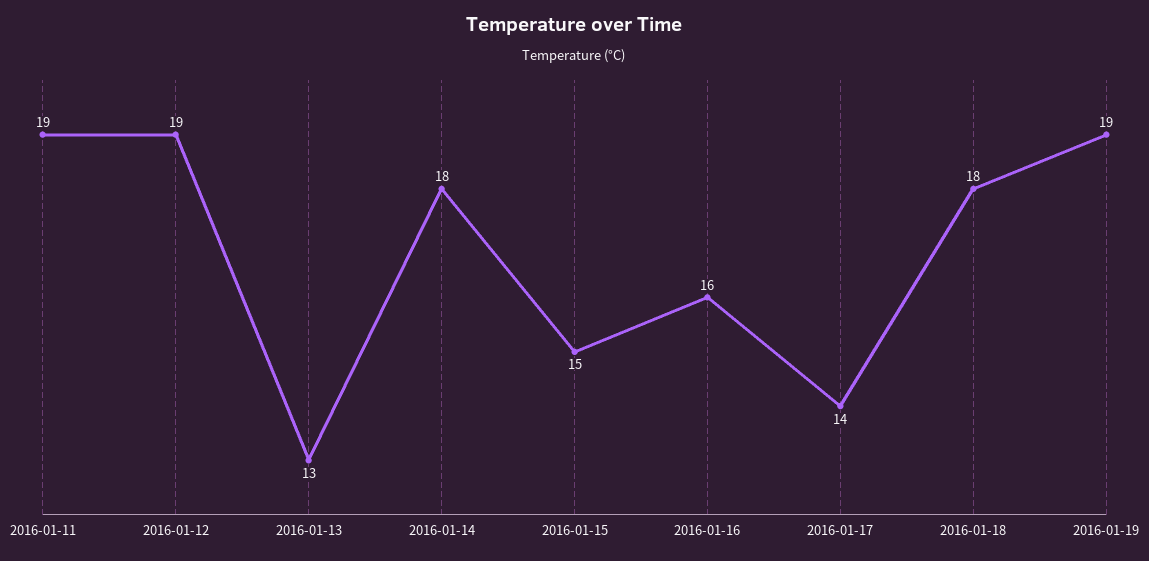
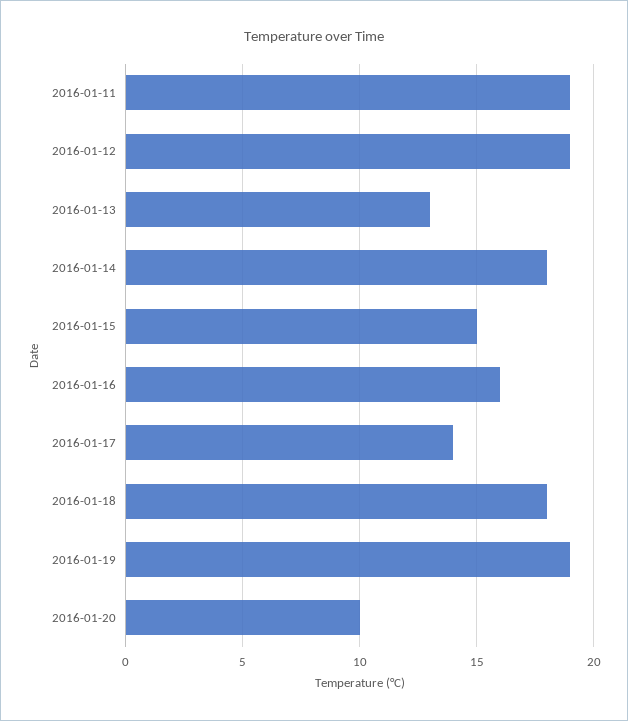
2016-01-20: none -> 10

